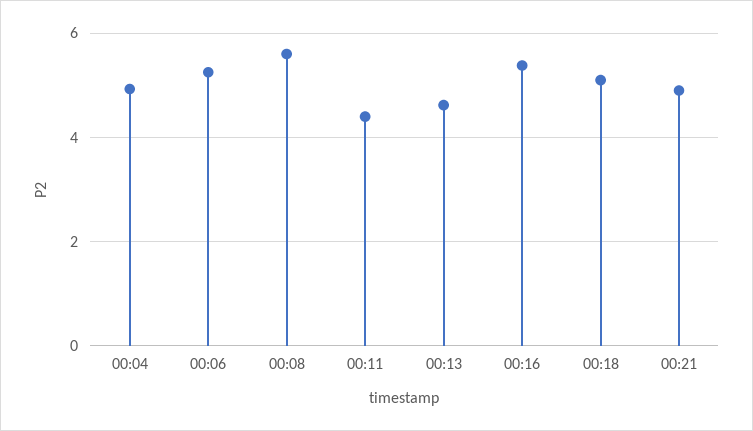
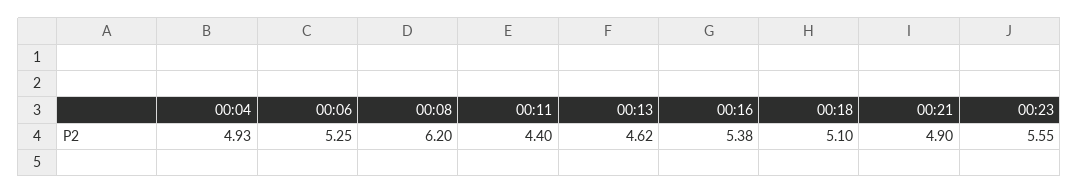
00:08: 5.6 -> 6.2
00:23: none -> 5.55

